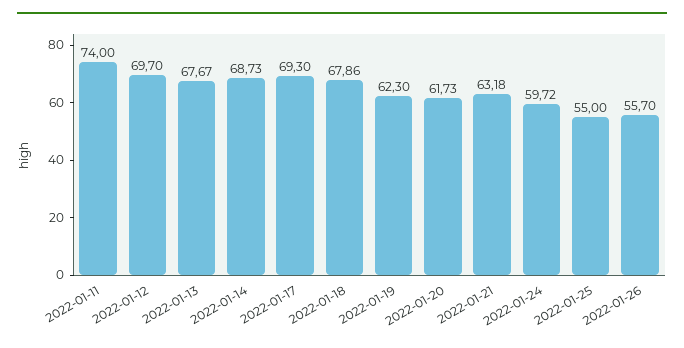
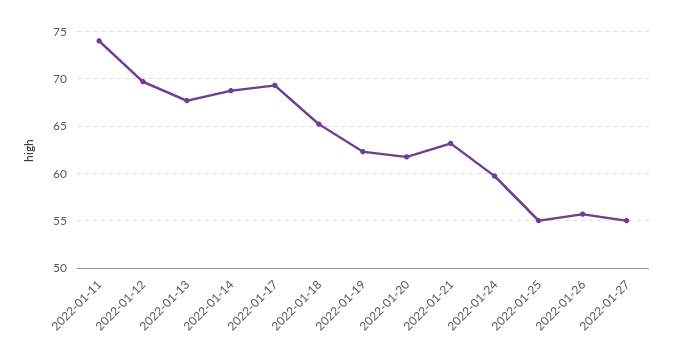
2022-01-18: 67.86 -> 65
2022-01-27: none -> 55

